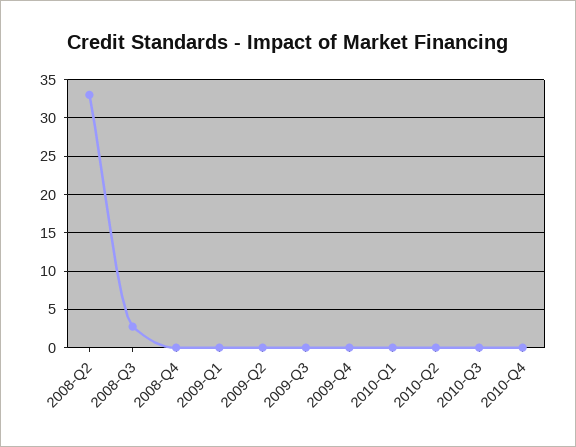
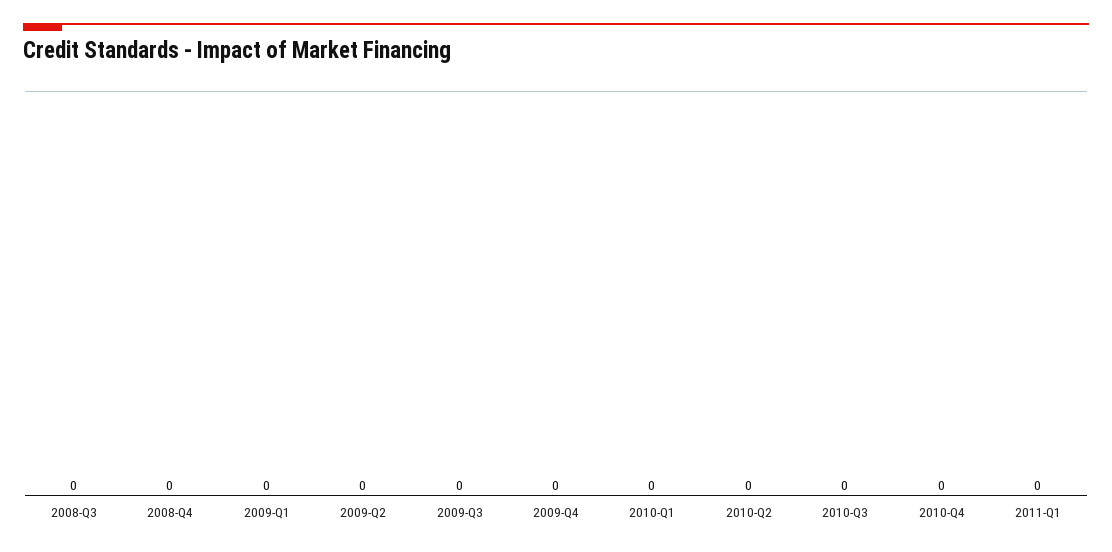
2008-Q2: 33 -> none
2008-Q3: 3 -> 0
2011-Q1: none -> 0

